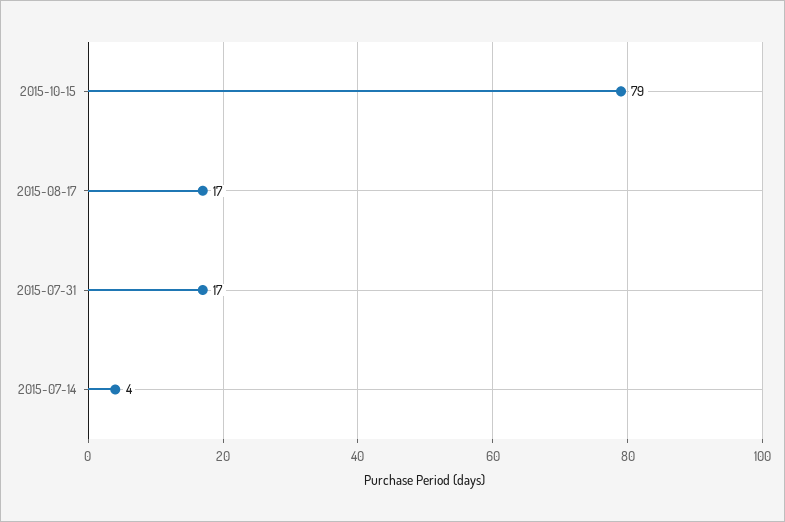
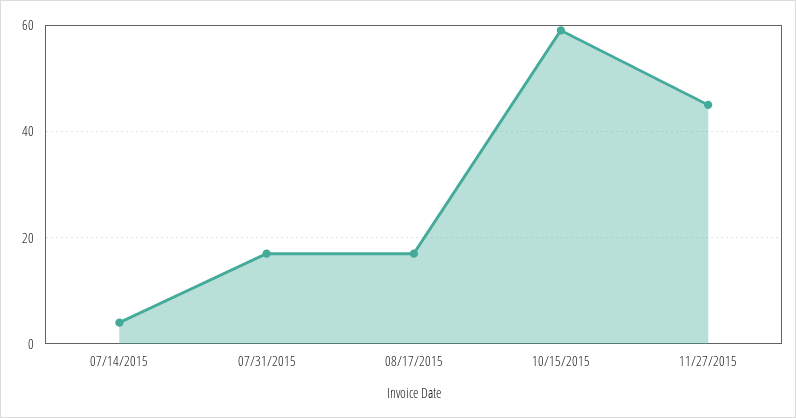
2015-10-15: 79 -> 60
11/27/2015: none -> 45

